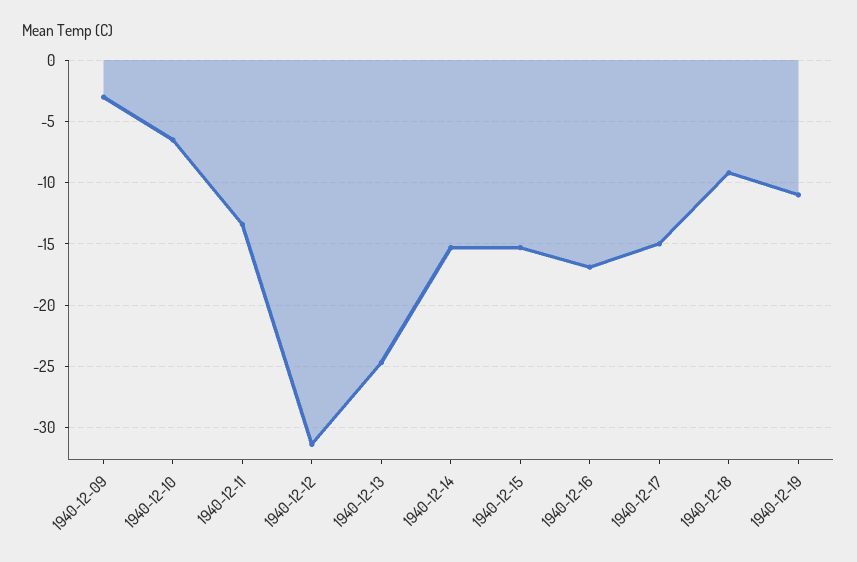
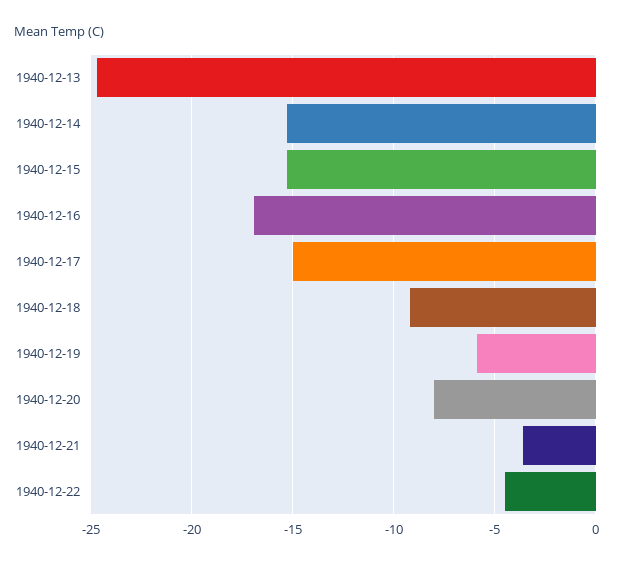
1940-12-09: -3 -> none
1940-12-10: -6.5 -> none
1940-12-11: -13.5 -> none
1940-12-12: -31.5 -> none
1940-12-19: -11 -> -6
1940-12-20: none -> -8
1940-12-21: none -> -3.5
1940-12-22: none -> -4.5

